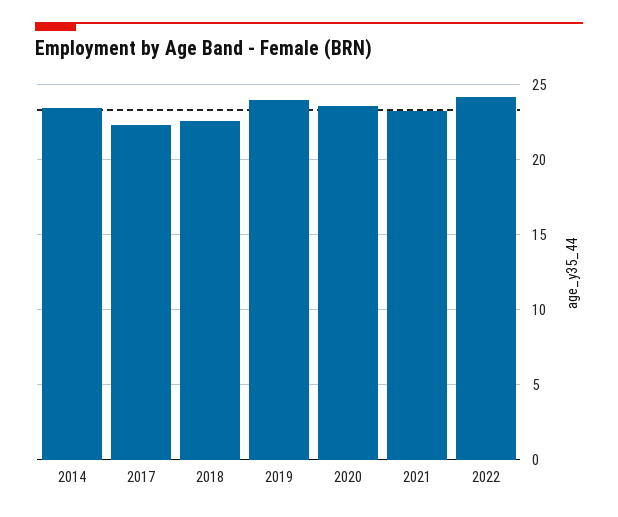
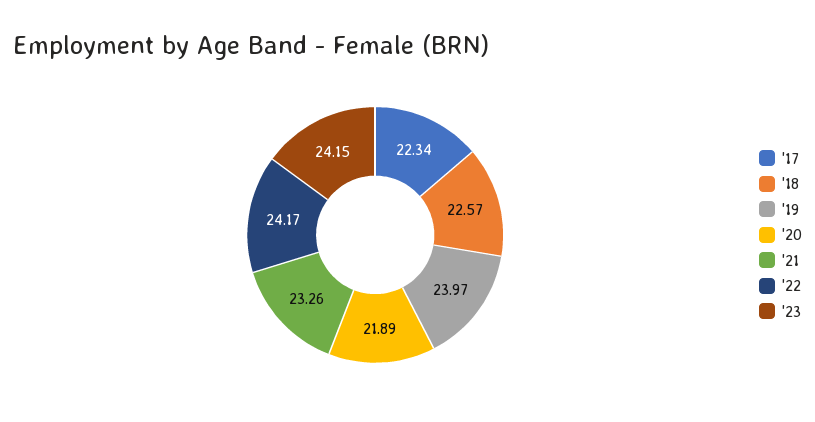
2014: 23.5 -> none
2020: 23.5 -> 21.89
'23: none -> 24.15

